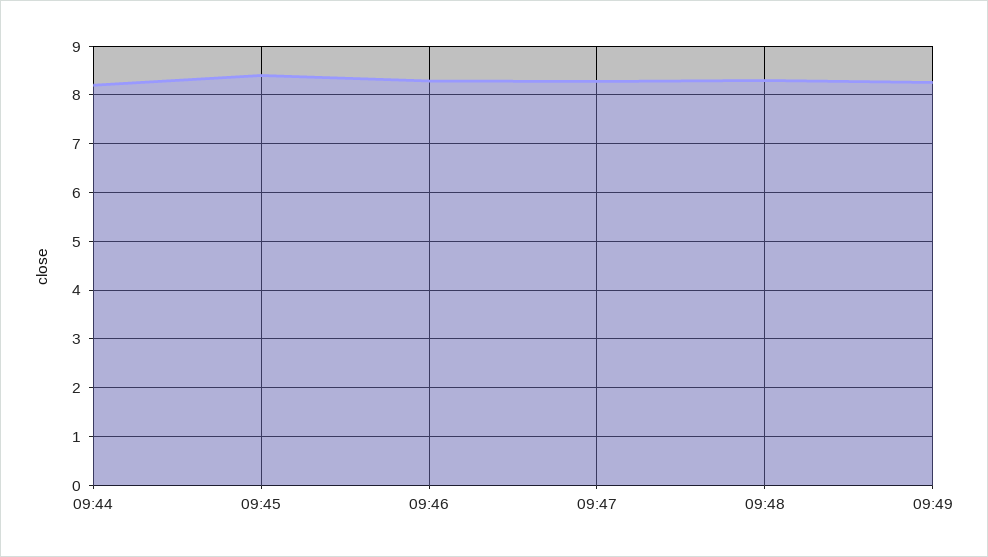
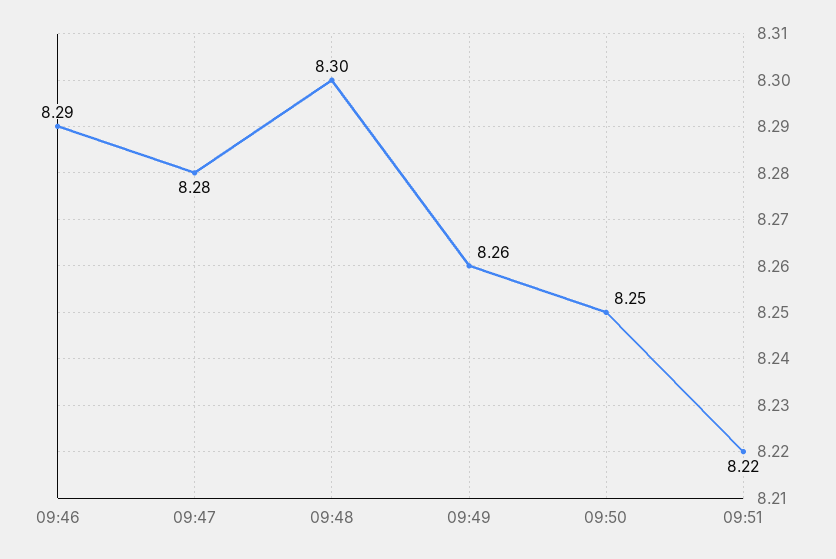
09:44: 8.2 -> none
09:45: 8.4 -> none
09:50: none -> 8.25
09:51: none -> 8.22

